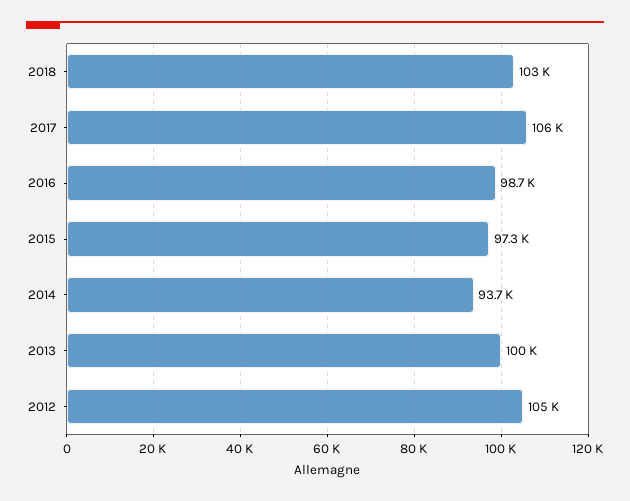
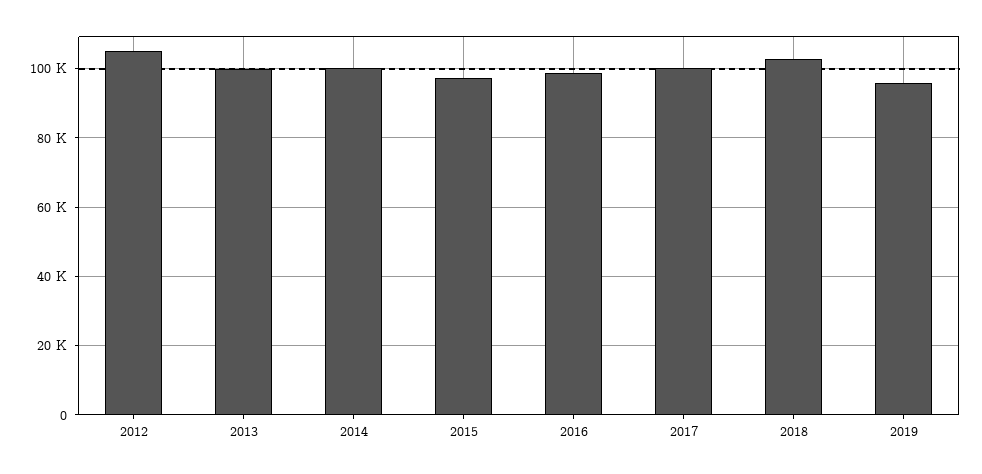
2017: 106000 -> 100000
2014: 93700 -> 100000
2019: none -> 96000

